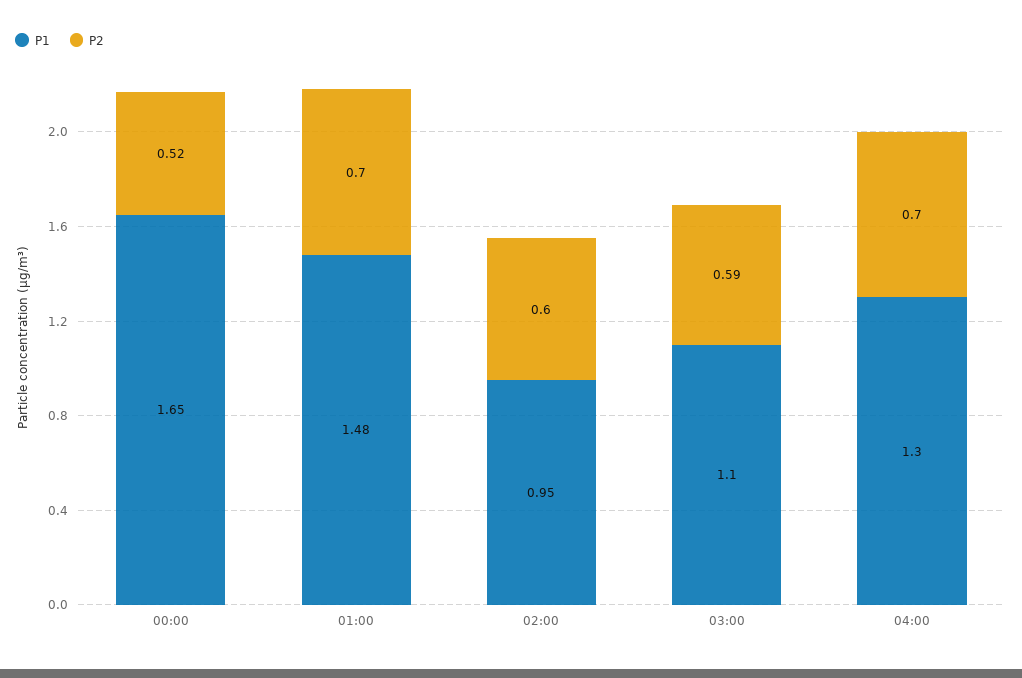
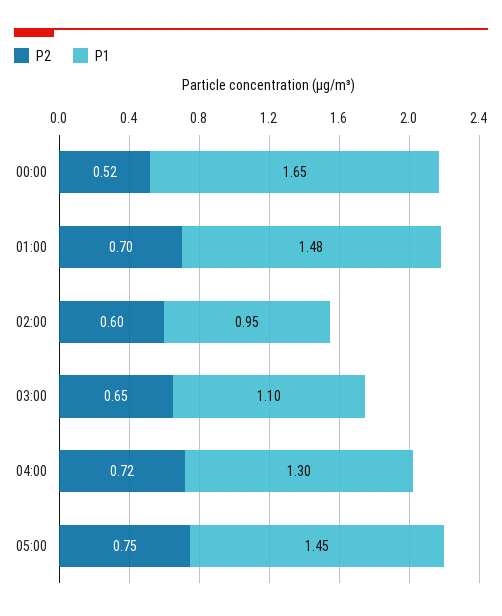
P2, 03:00: 0.59 -> 0.65
P2, 04:00: 0.7 -> 0.72
P2, 05:00: none -> 0.75
P1, 05:00: none -> 1.45

